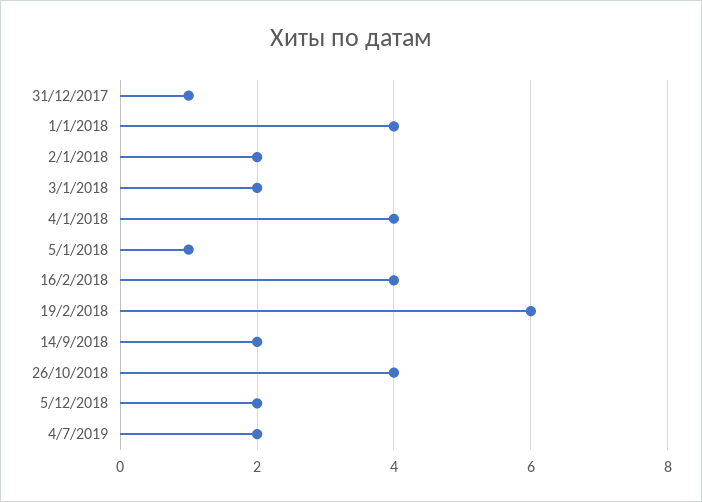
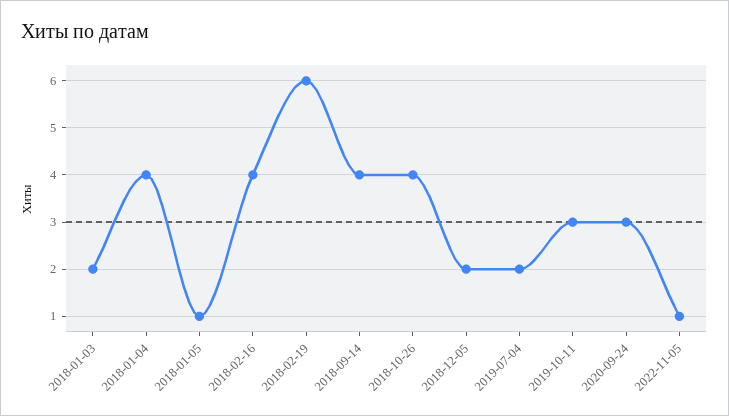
31/12/2017: 1 -> none
1/1/2018: 4 -> none
2/1/2018: 2 -> none
14/9/2018: 2 -> 4
2019-10-11: none -> 3
2020-09-24: none -> 3
2022-11-05: none -> 1

